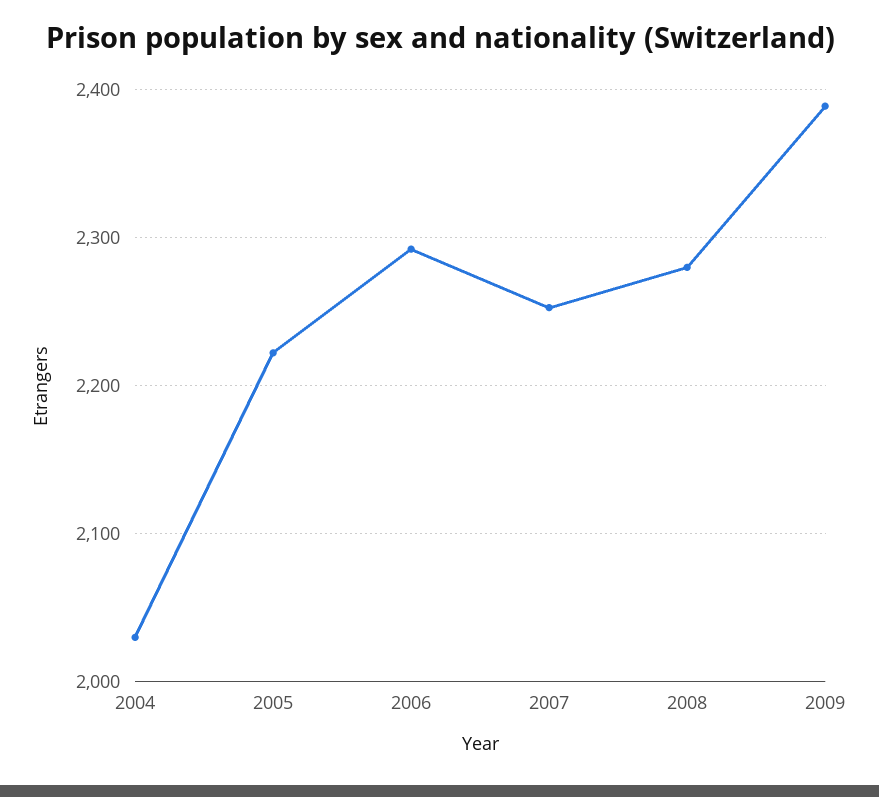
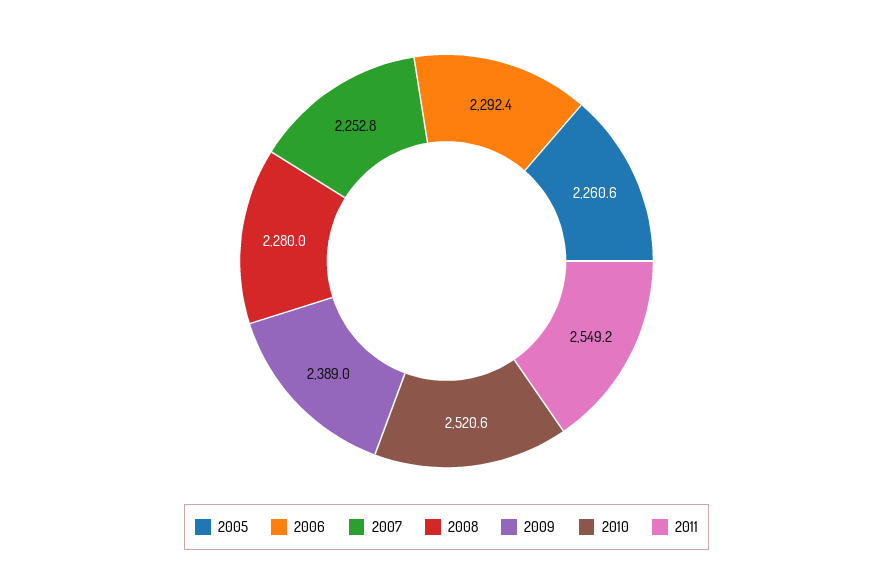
2004: 2030 -> none
2005: 2220 -> 2260.6
2010: none -> 2520.6
2011: none -> 2549.2

